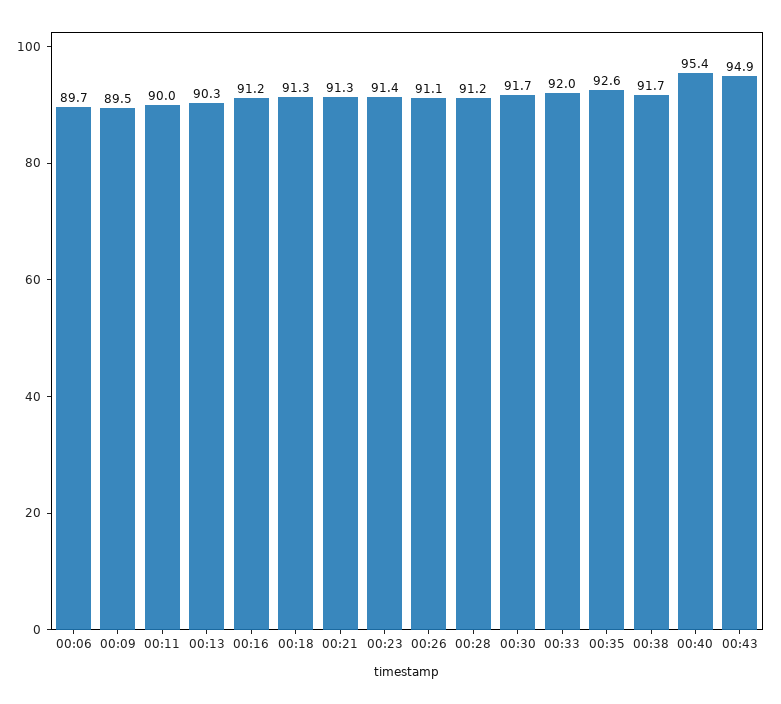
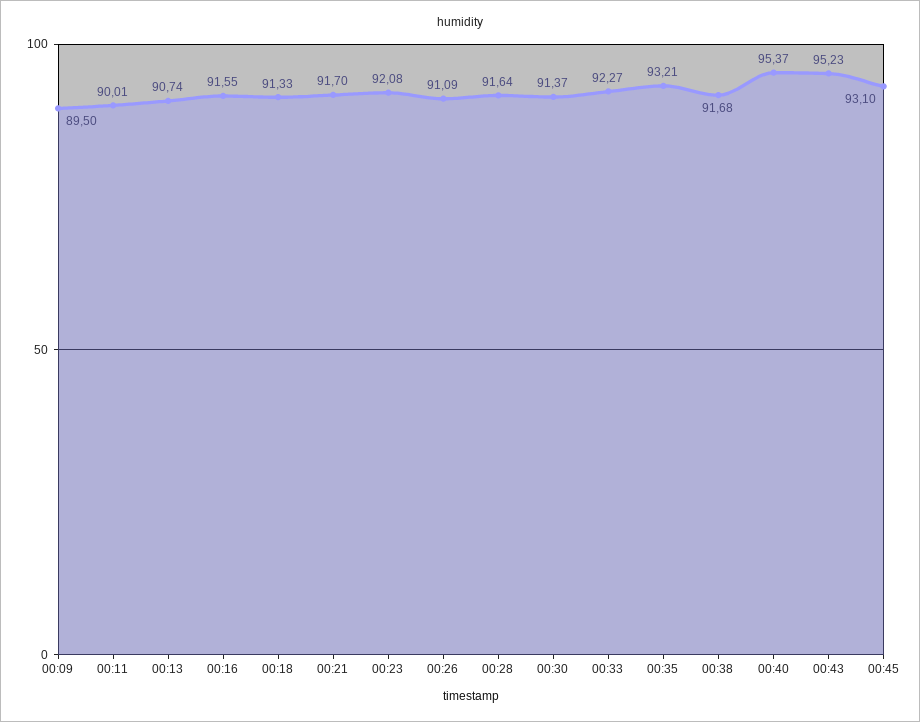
00:06: 89.7 -> none
00:13: 90.3 -> 90.74
00:16: 91.2 -> 91.55
00:21: 91.3 -> 91.7
00:23: 91.4 -> 92.08
00:28: 91.2 -> 91.64
00:30: 91.7 -> 91.37
00:33: 92 -> 92.27
00:35: 92.6 -> 93.21
00:43: 94.9 -> 95.23
00:45: none -> 93.1

